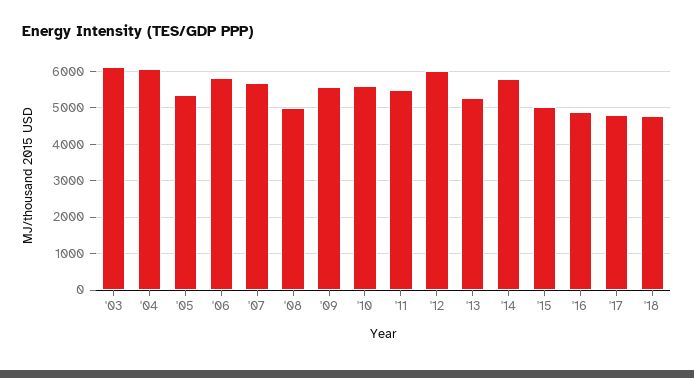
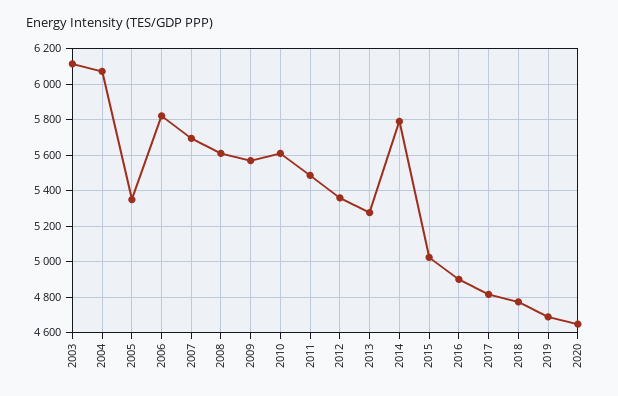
'08: 5000 -> 5600
'12: 6000 -> 5350
2019: none -> 4700
2020: none -> 4650

